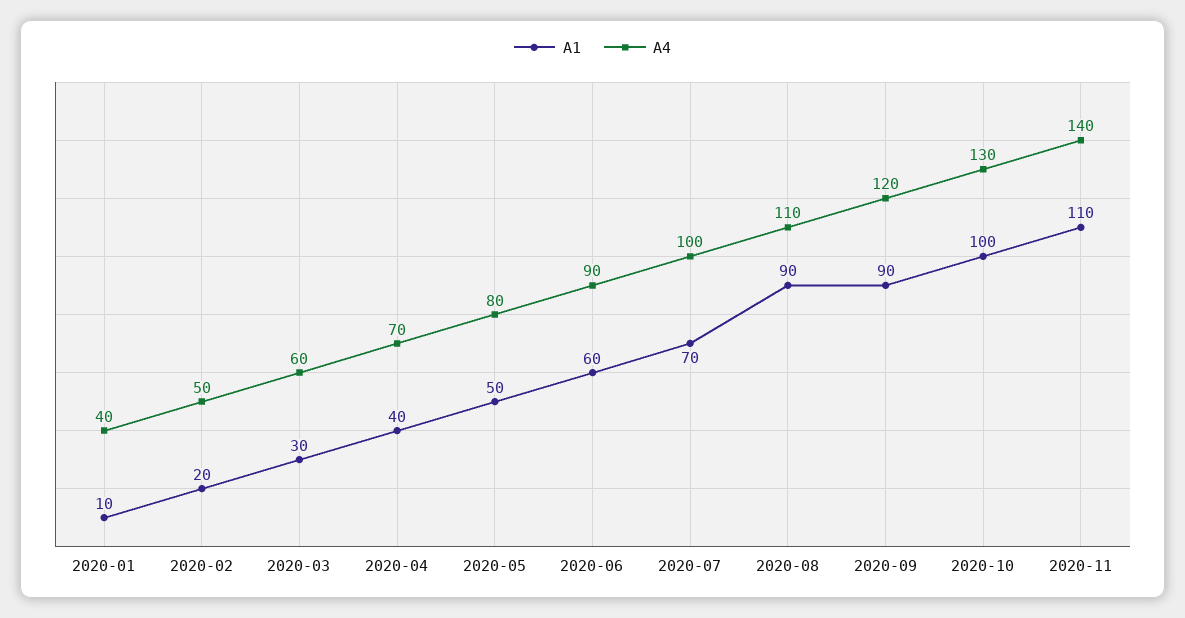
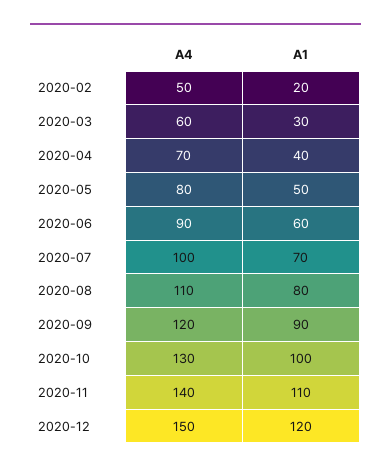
A1, 2020-01: 10 -> none
A4, 2020-01: 40 -> none
A1, 2020-08: 90 -> 80
A4, 2020-12: none -> 150
A1, 2020-12: none -> 120

